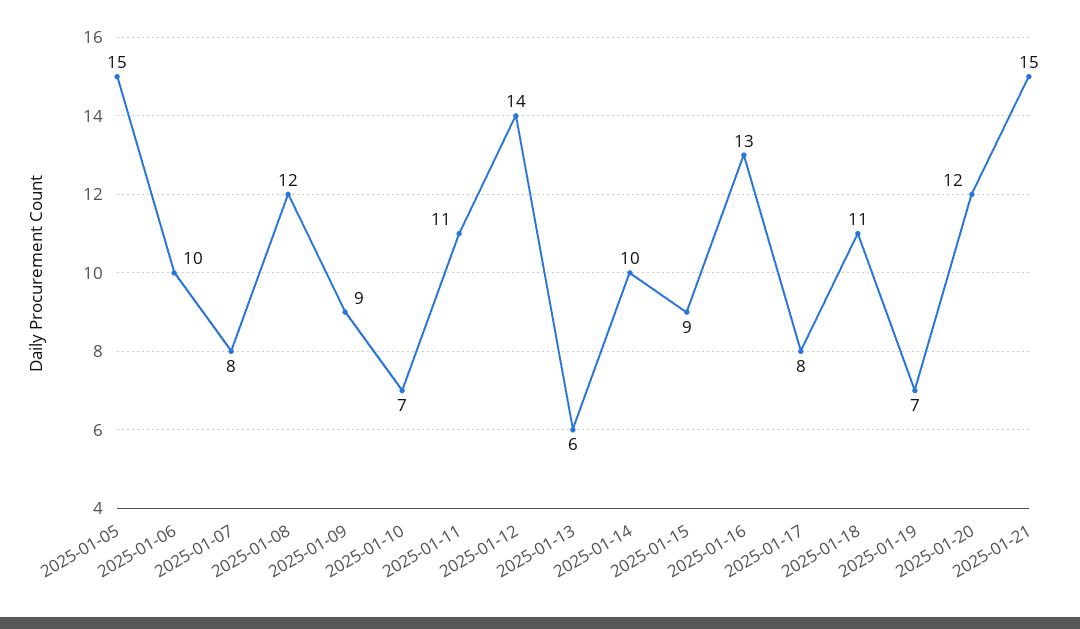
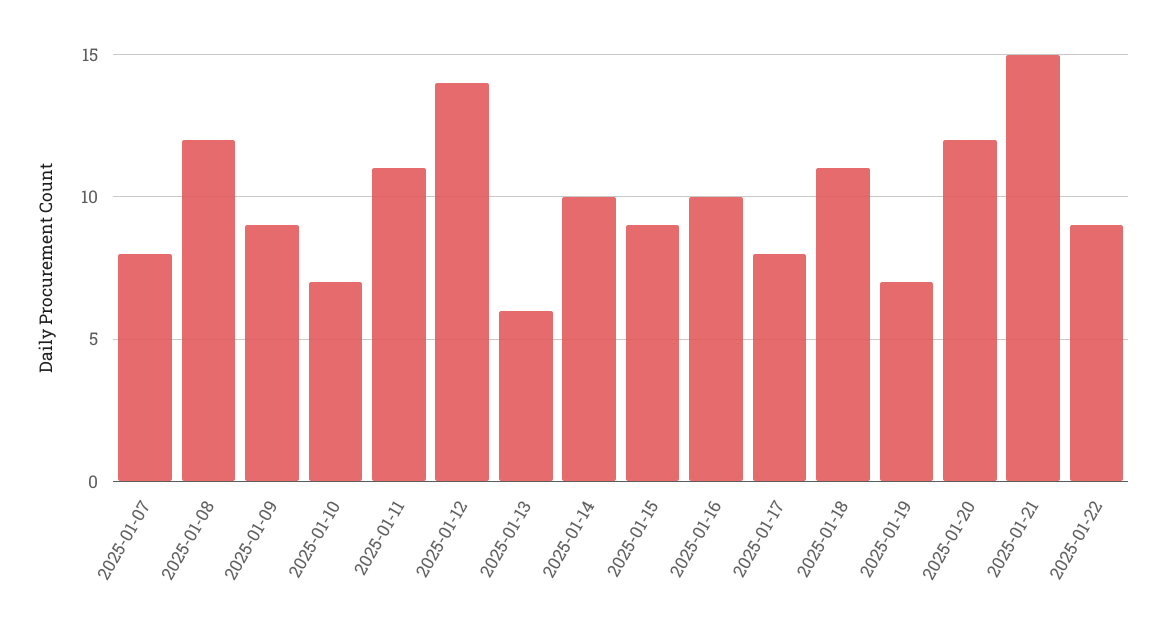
2025-01-05: 15 -> none
2025-01-06: 10 -> none
2025-01-16: 13 -> 10
2025-01-22: none -> 9

